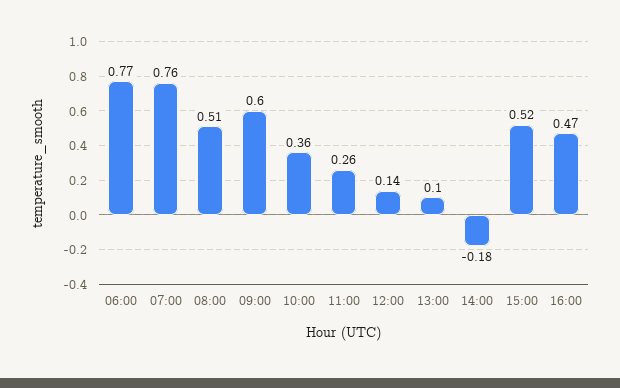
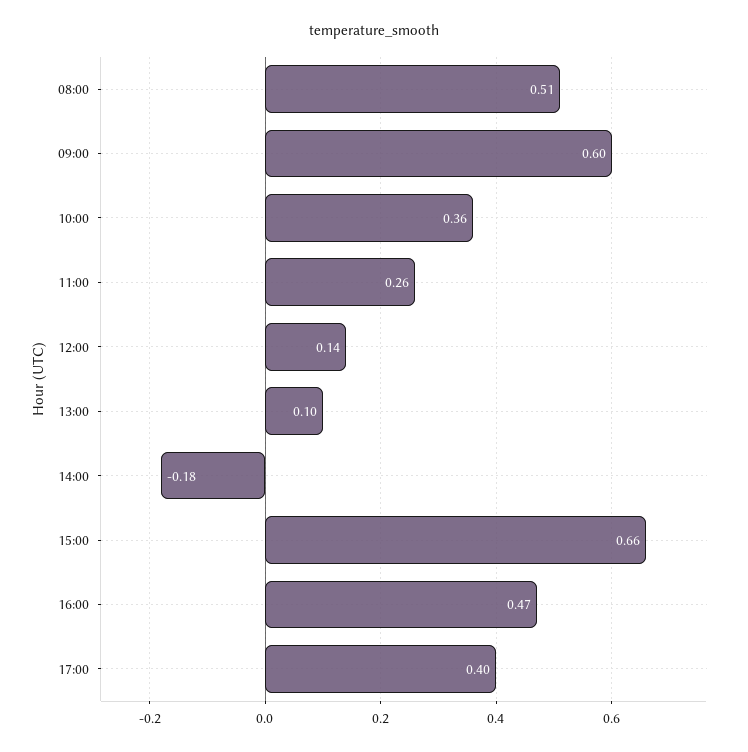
06:00: 0.77 -> none
07:00: 0.76 -> none
15:00: 0.52 -> 0.66
17:00: none -> 0.4

